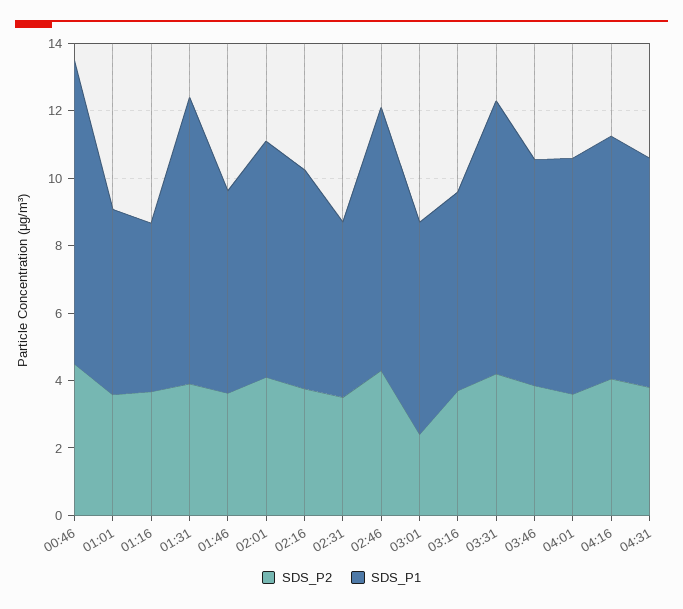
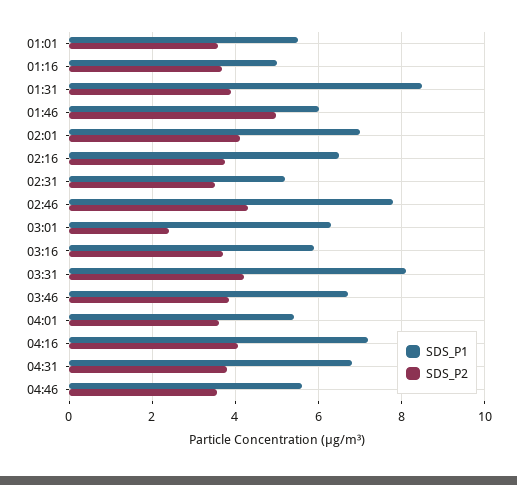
SDS_P2, 00:46: 4.5 -> none
SDS_P1, 00:46: 9 -> none
SDS_P2, 01:46: 3.5 -> 5
SDS_P1, 04:01: 7 -> 5.4
SDS_P1, 04:46: none -> 5.6
SDS_P2, 04:46: none -> 3.6

